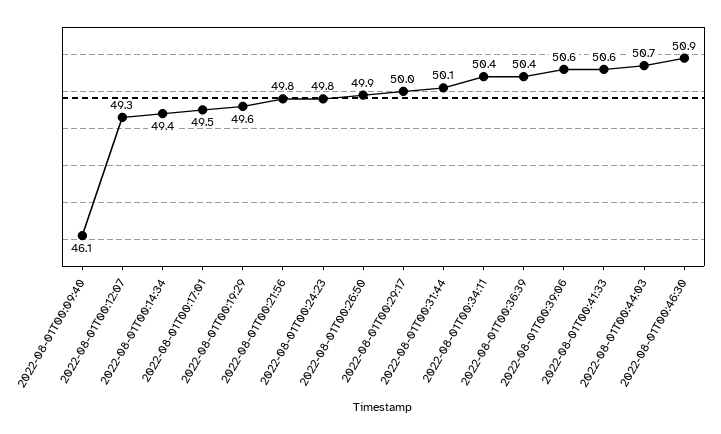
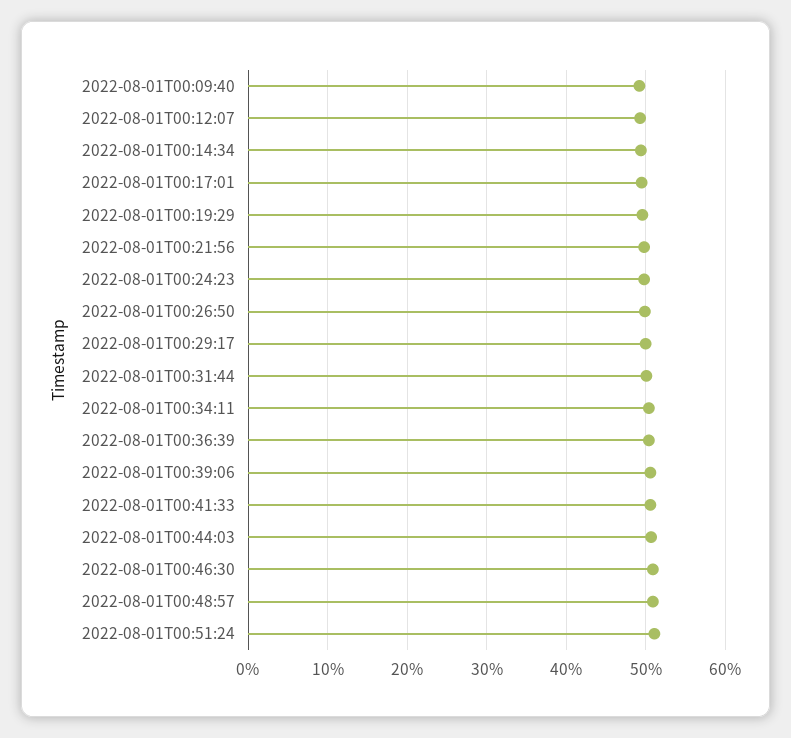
2022-08-01T00:09:40: 46.1 -> 49
2022-08-01T00:48:57: none -> 51
2022-08-01T00:51:24: none -> 51

